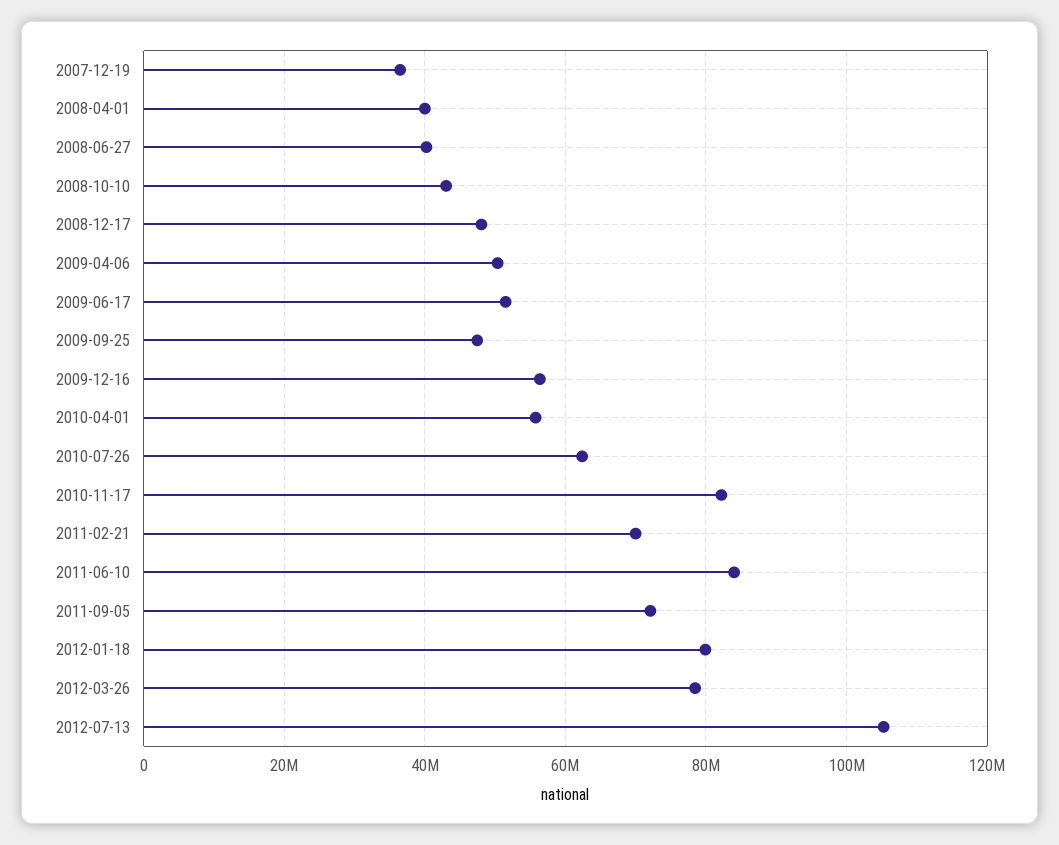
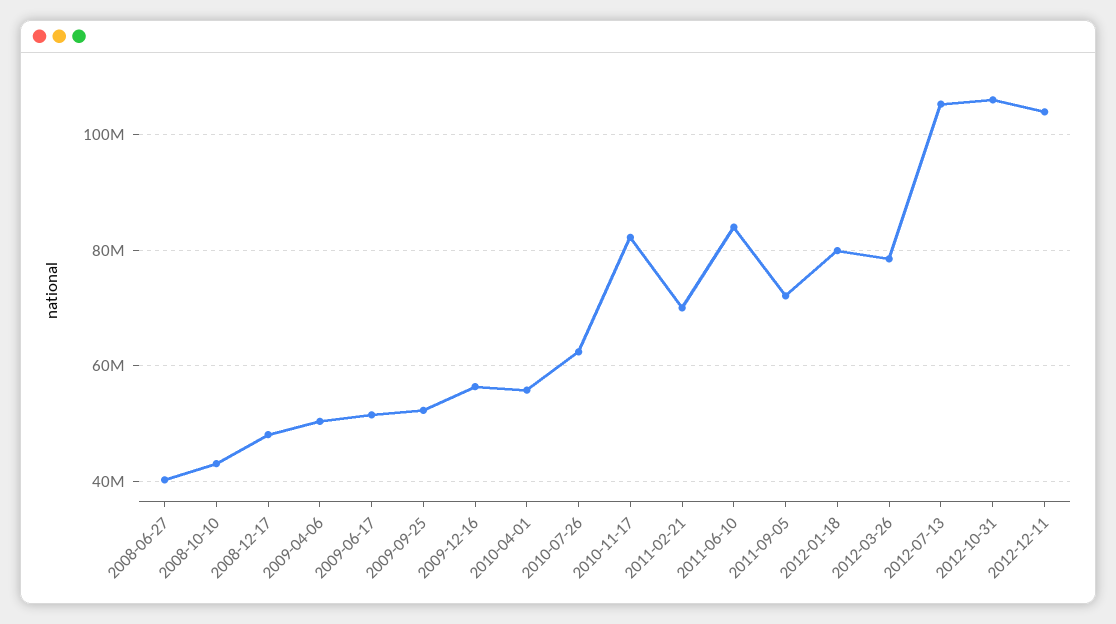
2007-12-19: 36000000 -> none
2008-04-01: 40000000 -> none
2009-09-25: 48000000 -> 52000000
2012-10-31: none -> 106000000
2012-12-11: none -> 104000000

